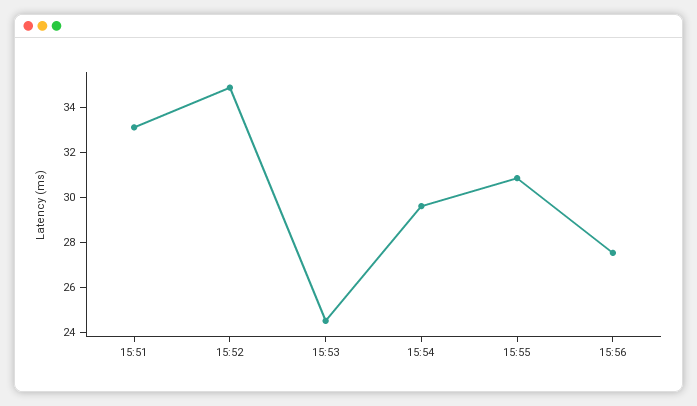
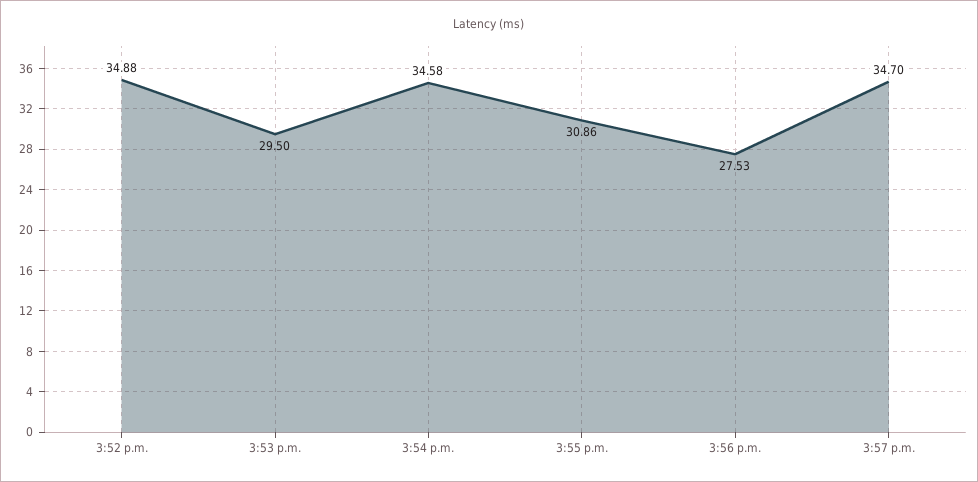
15:51: 33 -> none
15:53: 24.5 -> 29.5
15:54: 29.5 -> 34.58
3:57 p.m.: none -> 34.7

